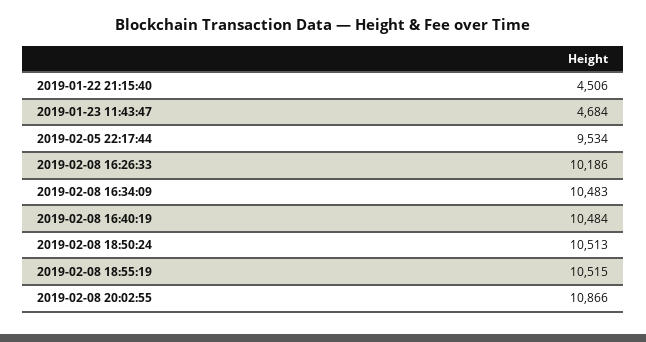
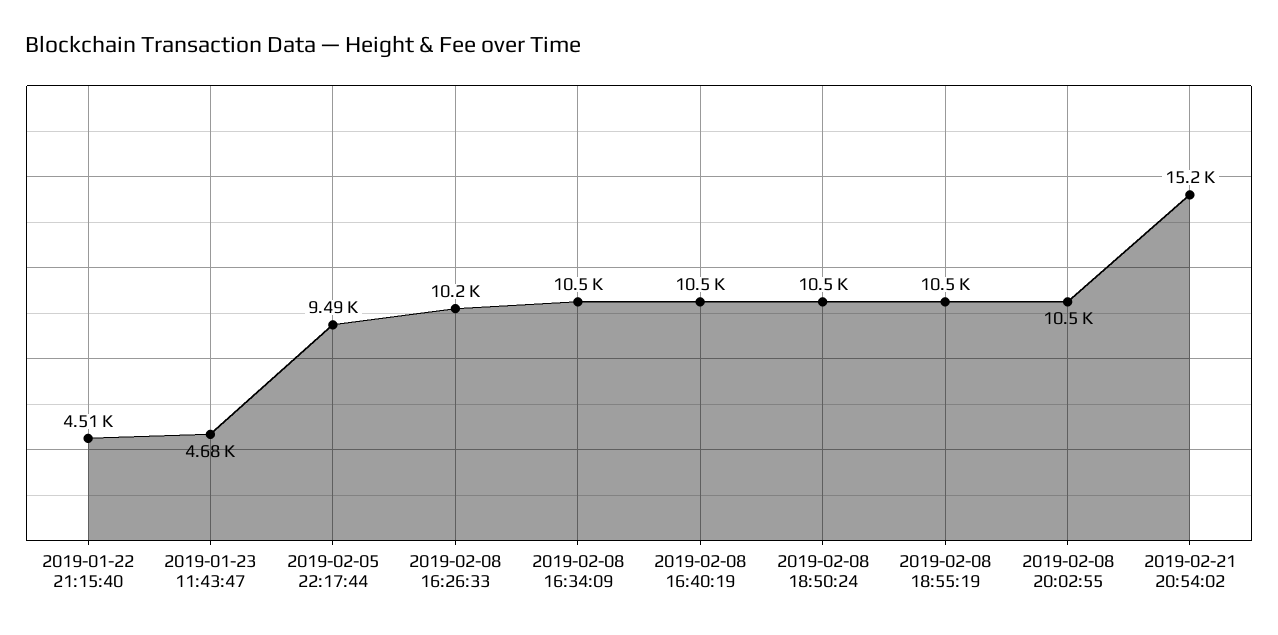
2019-02-05 22:17:44: 9534 -> 9490
2019-02-08 20:02:55: 10866 -> 10500
2019-02-21 20:54:02: none -> 15200

